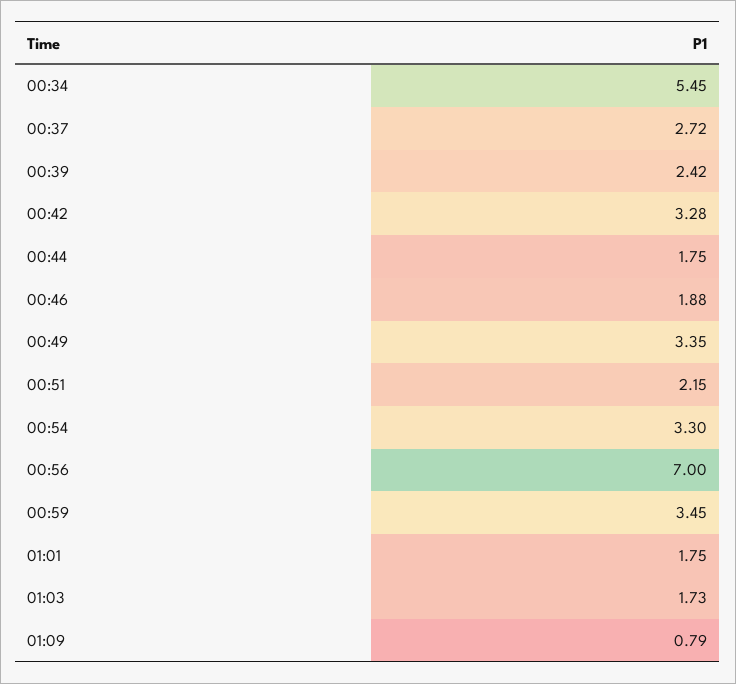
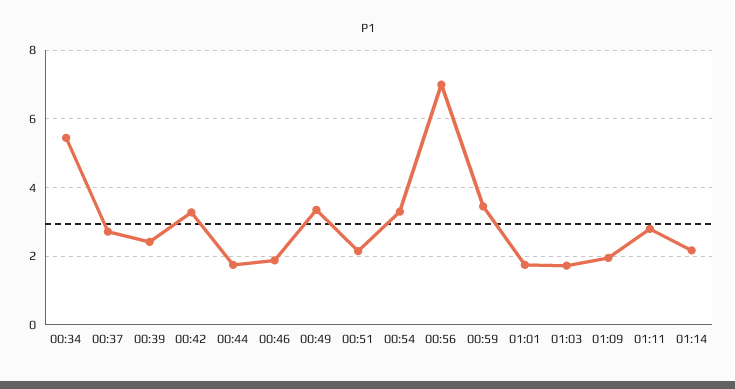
01:09: 0.79 -> 2
01:11: none -> 2.8
01:14: none -> 2.2

